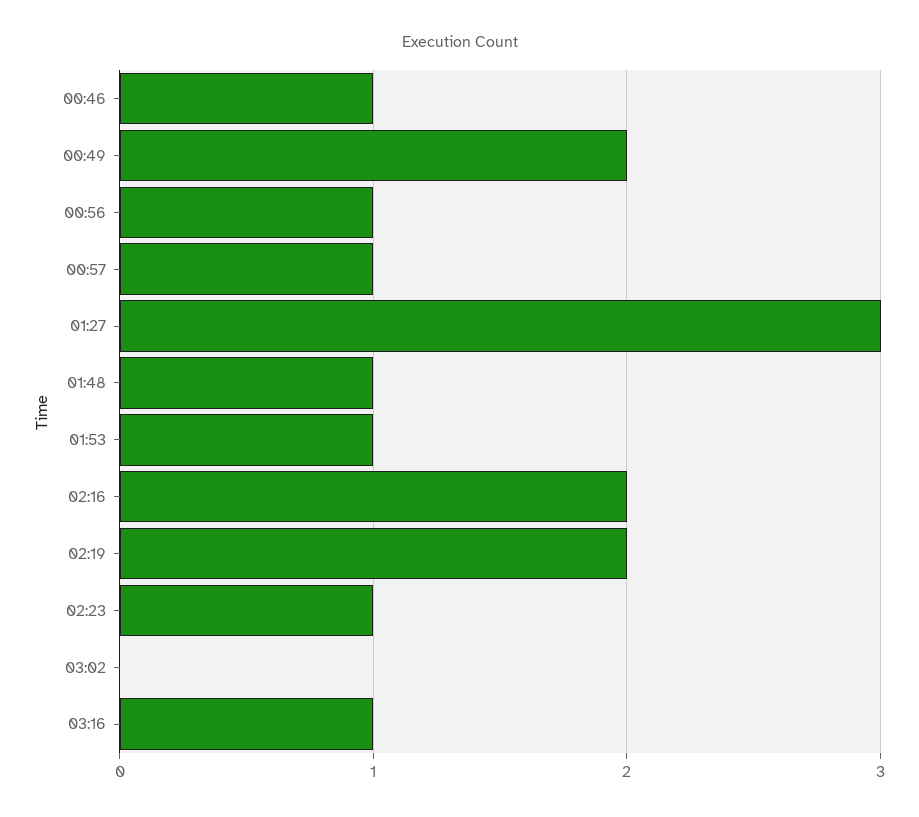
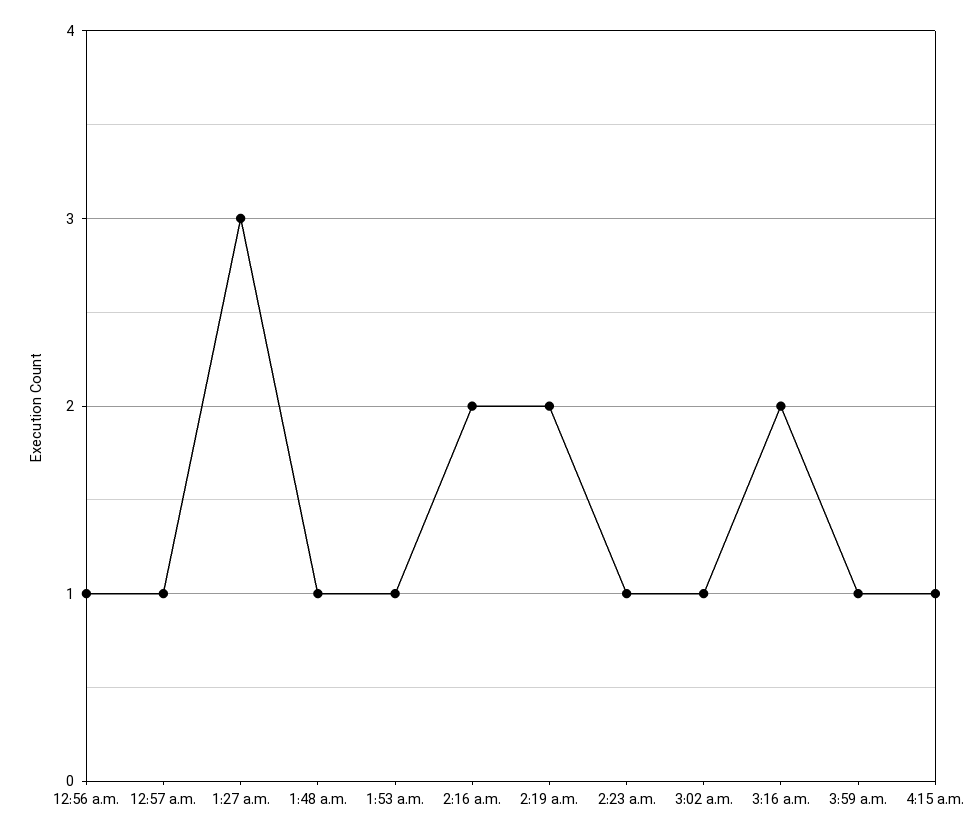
00:46: 1 -> none
00:49: 2 -> none
03:02: 0 -> 1
03:16: 1 -> 2
3:59 a.m.: none -> 1
4:15 a.m.: none -> 1

